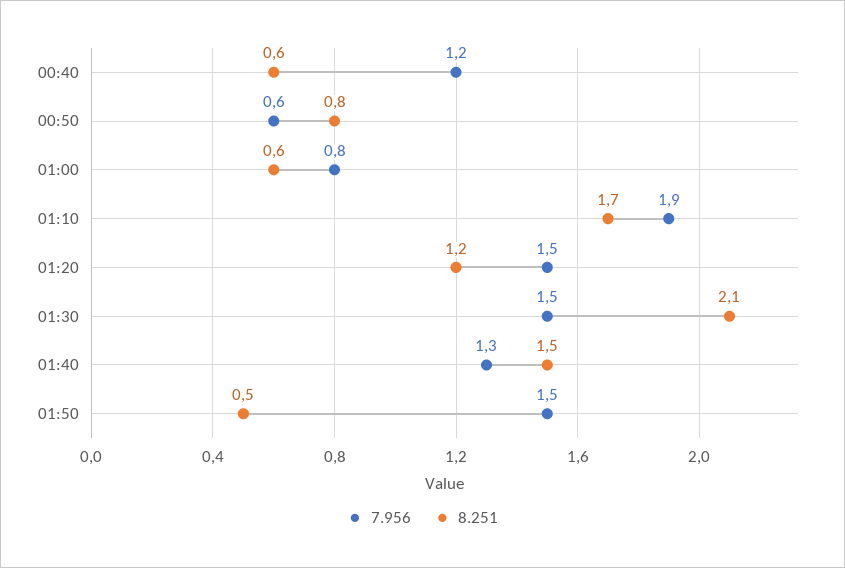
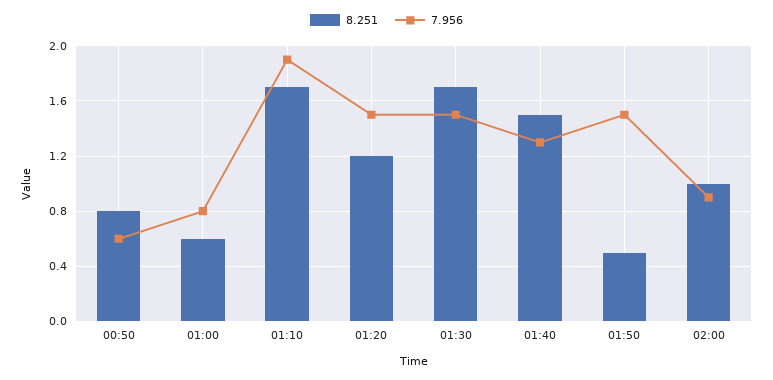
7.956, 00:40: 1.2 -> none
8.251, 00:40: 0.6 -> none
8.251, 01:30: 2.1 -> 1.7
8.251, 02:00: none -> 1
7.956, 02:00: none -> 0.9

